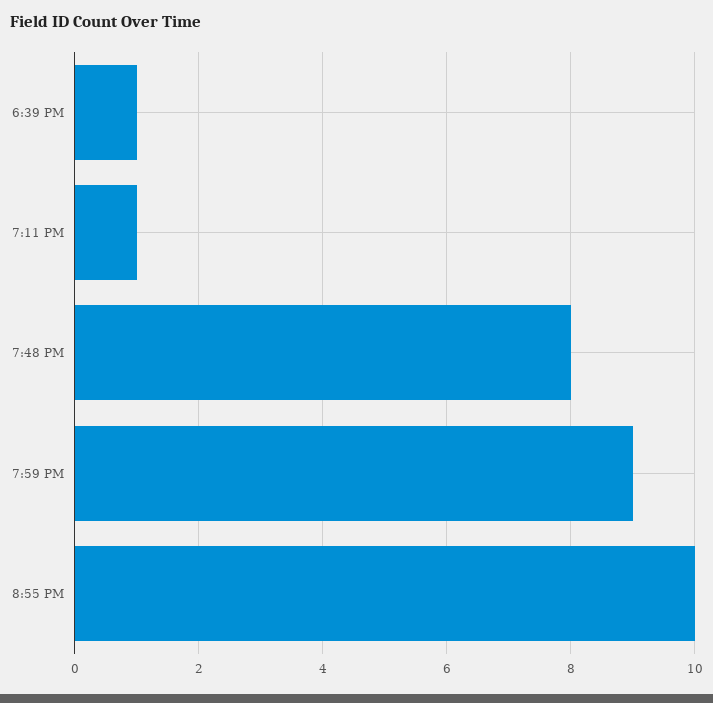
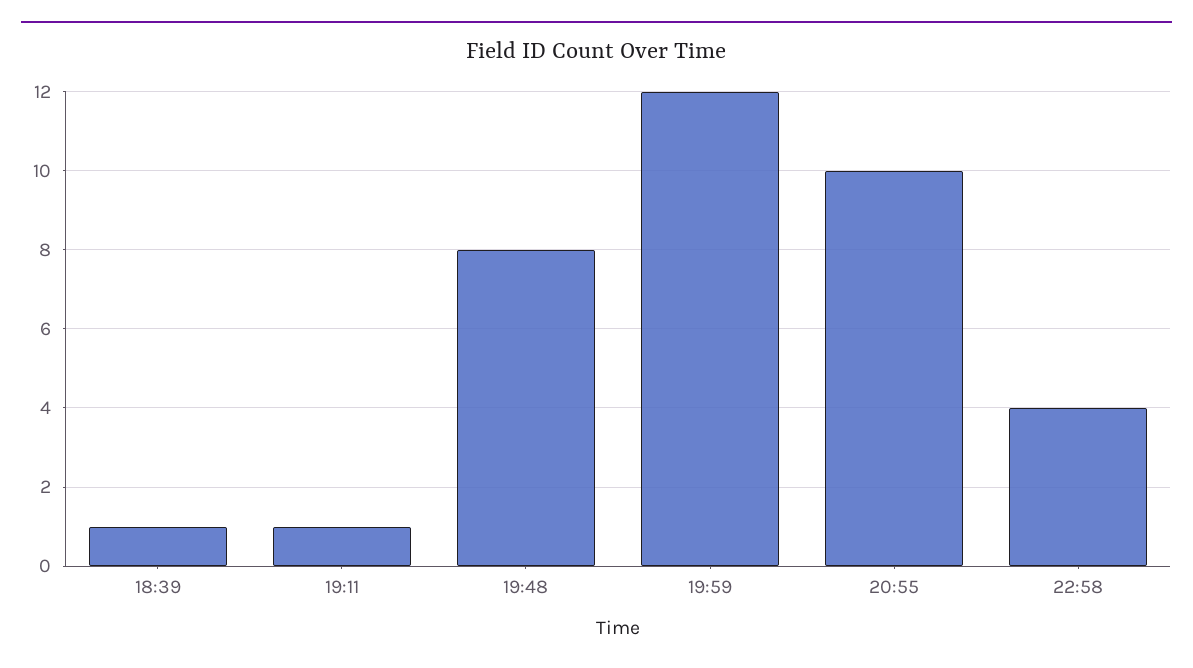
7:59 PM: 9 -> 12
22:58: none -> 4

